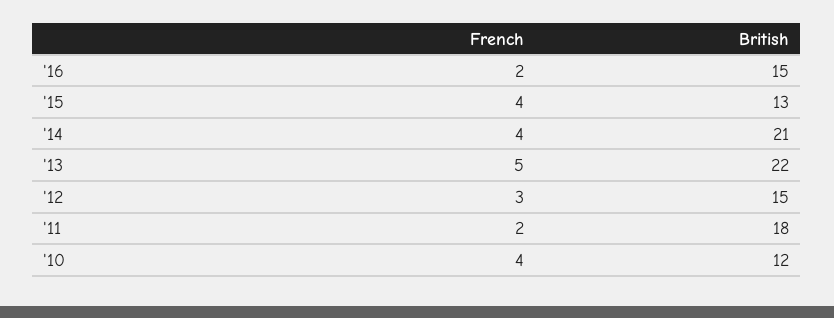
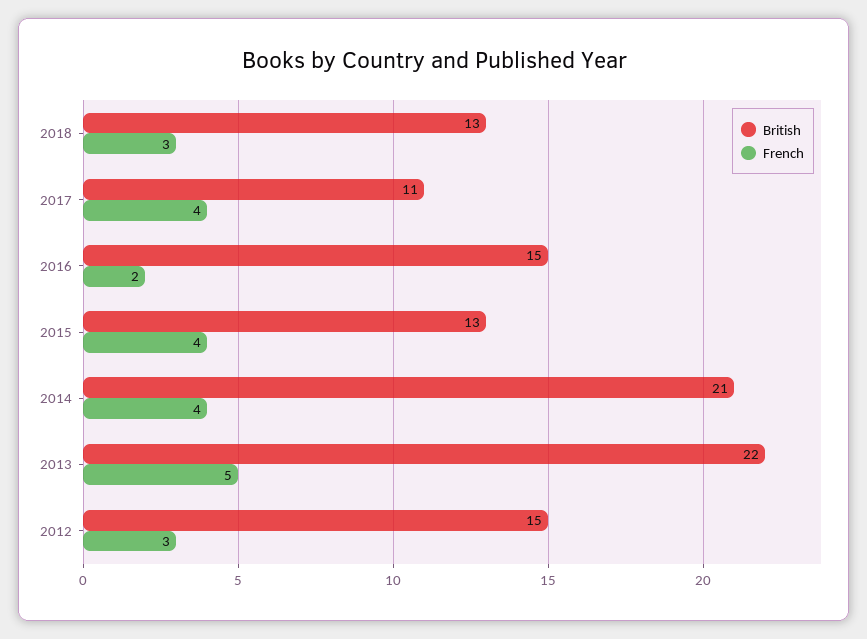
French, '11: 2 -> none
British, '11: 18 -> none
French, '10: 4 -> none
British, '10: 12 -> none
British, 2018: none -> 13
French, 2018: none -> 3
British, 2017: none -> 11
French, 2017: none -> 4

